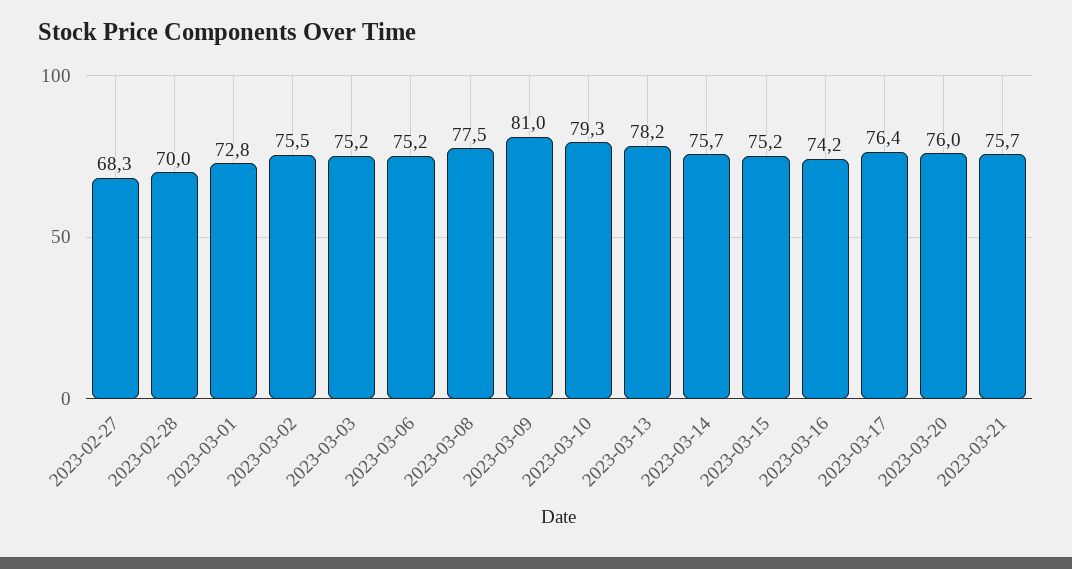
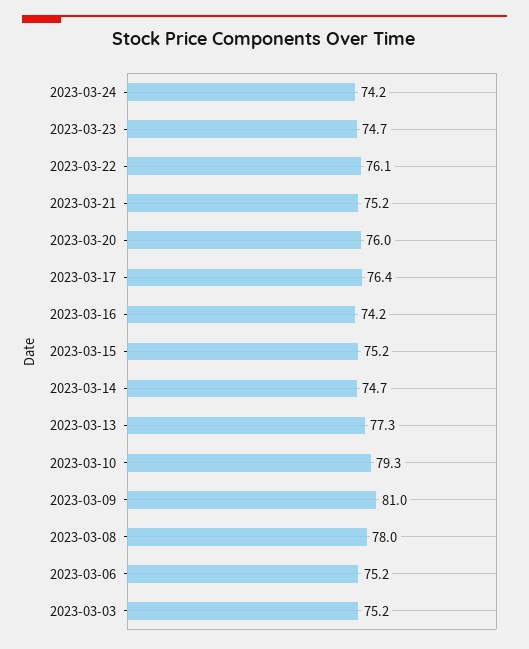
2023-02-27: 68.3 -> none
2023-02-28: 70 -> none
2023-03-01: 72.8 -> none
2023-03-02: 75.5 -> none
2023-03-08: 77.5 -> 78
2023-03-13: 78.2 -> 77.3
2023-03-14: 75.7 -> 74.7
2023-03-21: 75.7 -> 75.2
2023-03-24: none -> 74.2
2023-03-23: none -> 74.7
2023-03-22: none -> 76.1

